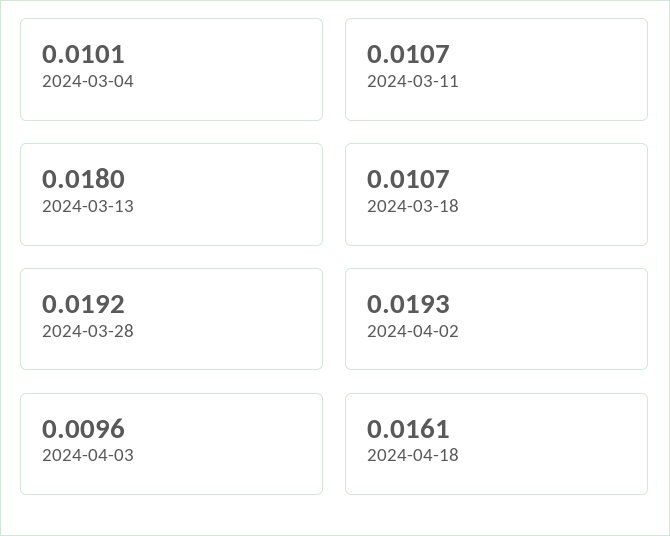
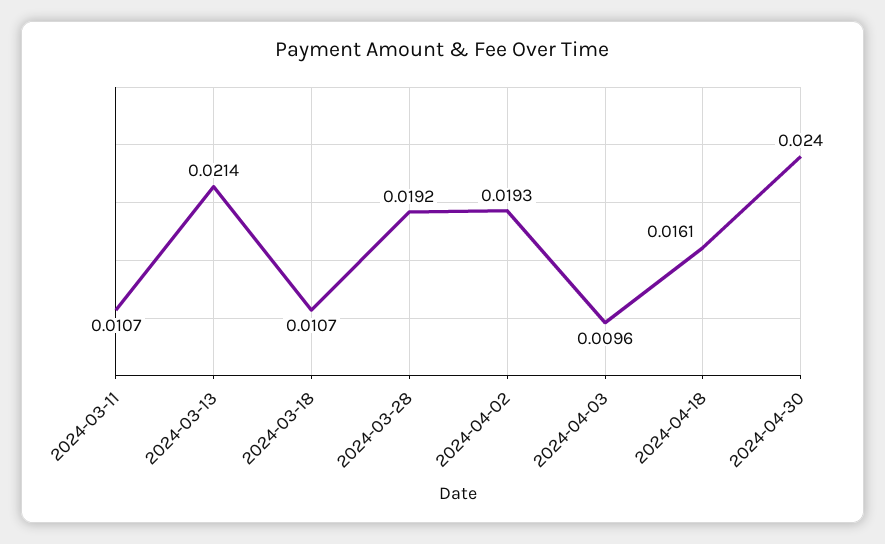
2024-03-04: 0.0101 -> none
2024-03-13: 0.018 -> 0.0214
2024-04-30: none -> 0.024

